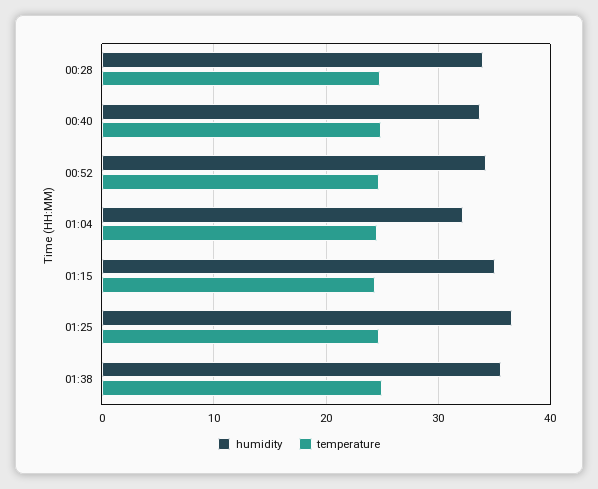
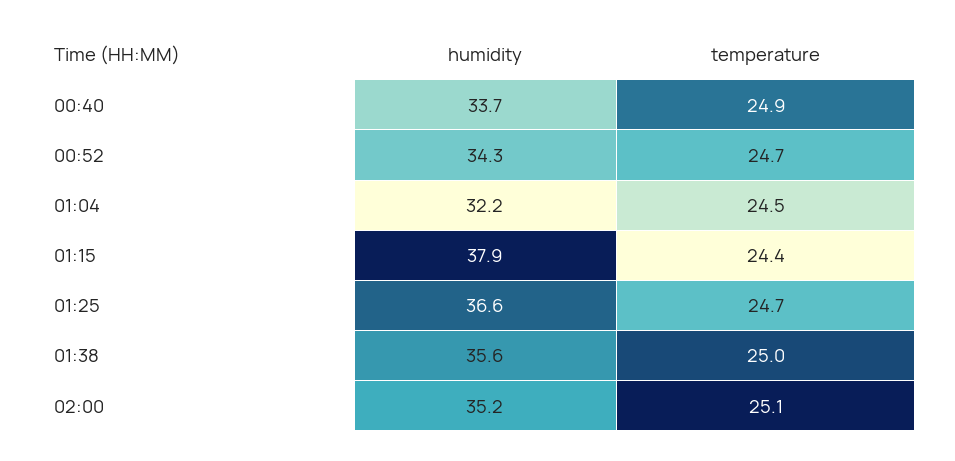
humidity, 00:28: 34 -> none
temperature, 00:28: 25 -> none
humidity, 01:15: 35 -> 37.9
humidity, 02:00: none -> 35.2
temperature, 02:00: none -> 25.1

